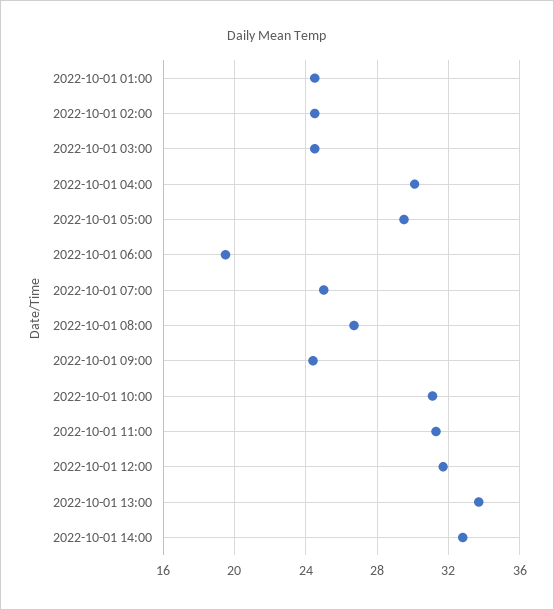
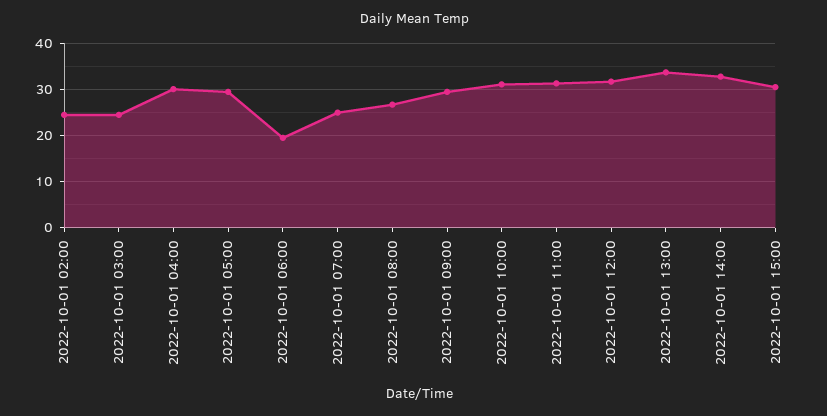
2022-10-01 01:00: 24.5 -> none
2022-10-01 09:00: 24.5 -> 30
2022-10-01 15:00: none -> 30

